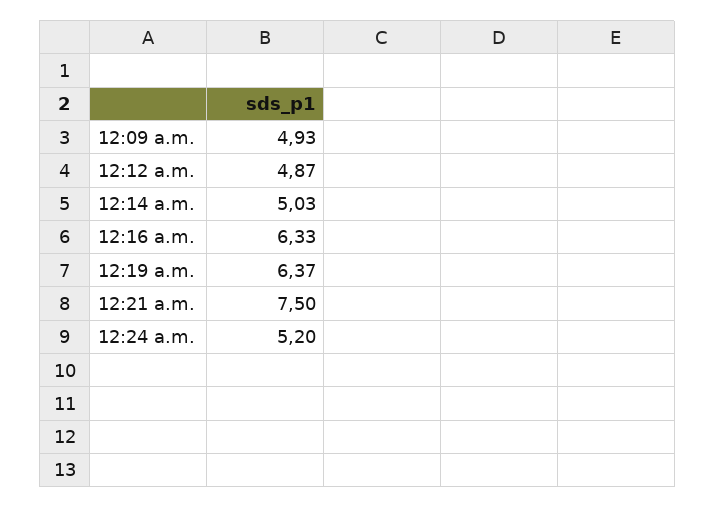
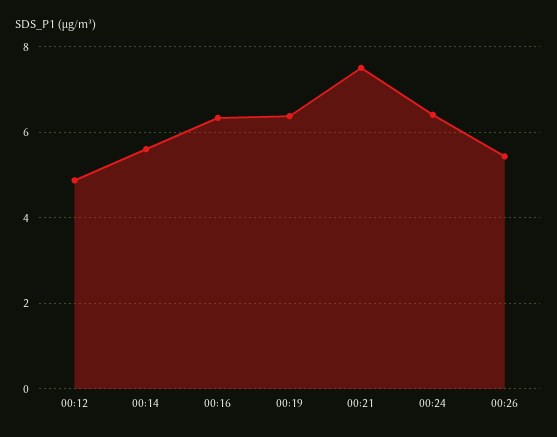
12:09 a.m.: 4.93 -> none
12:14 a.m.: 5.03 -> 5.6
12:24 a.m.: 5.2 -> 6.4
00:26: none -> 5.4

